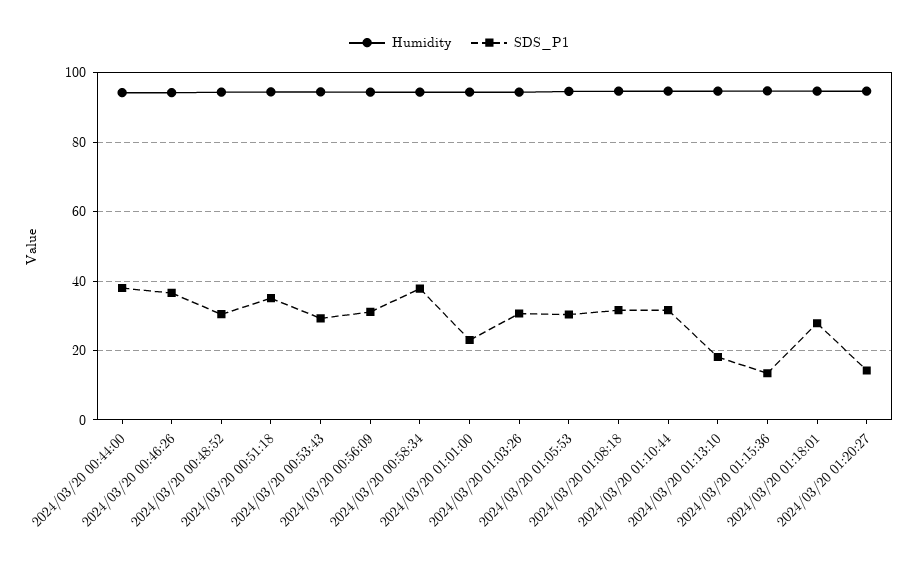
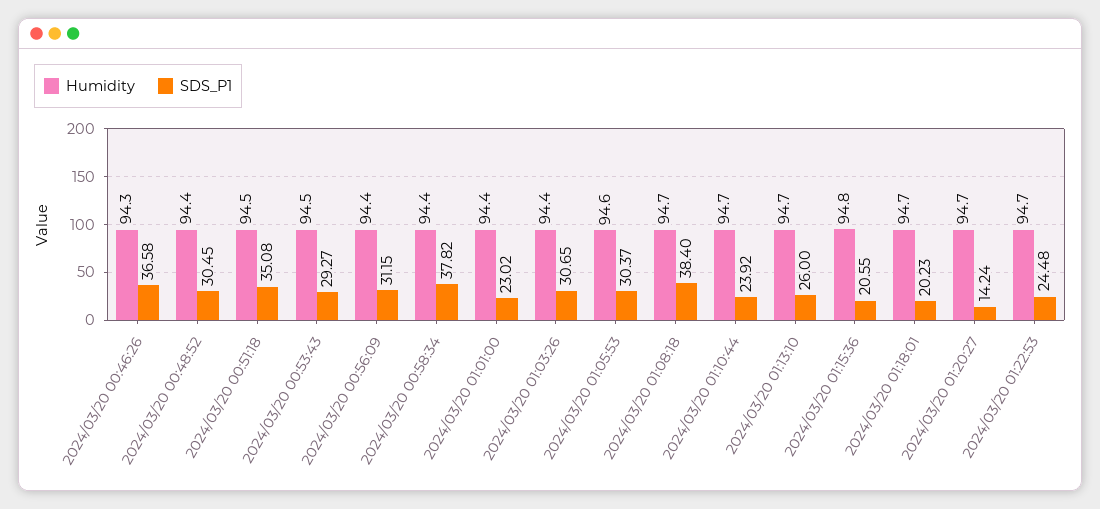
Humidity, 2024/03/20 00:44:00: 94 -> none
SDS_P1, 2024/03/20 00:44:00: 38 -> none
SDS_P1, 2024/03/20 01:08:18: 32 -> 38.4
SDS_P1, 2024/03/20 01:10:44: 32 -> 23.92
SDS_P1, 2024/03/20 01:13:10: 18 -> 26
SDS_P1, 2024/03/20 01:15:36: 14 -> 20.55
SDS_P1, 2024/03/20 01:18:01: 28 -> 20.23
Humidity, 2024/03/20 01:22:53: none -> 94.7
SDS_P1, 2024/03/20 01:22:53: none -> 24.48

